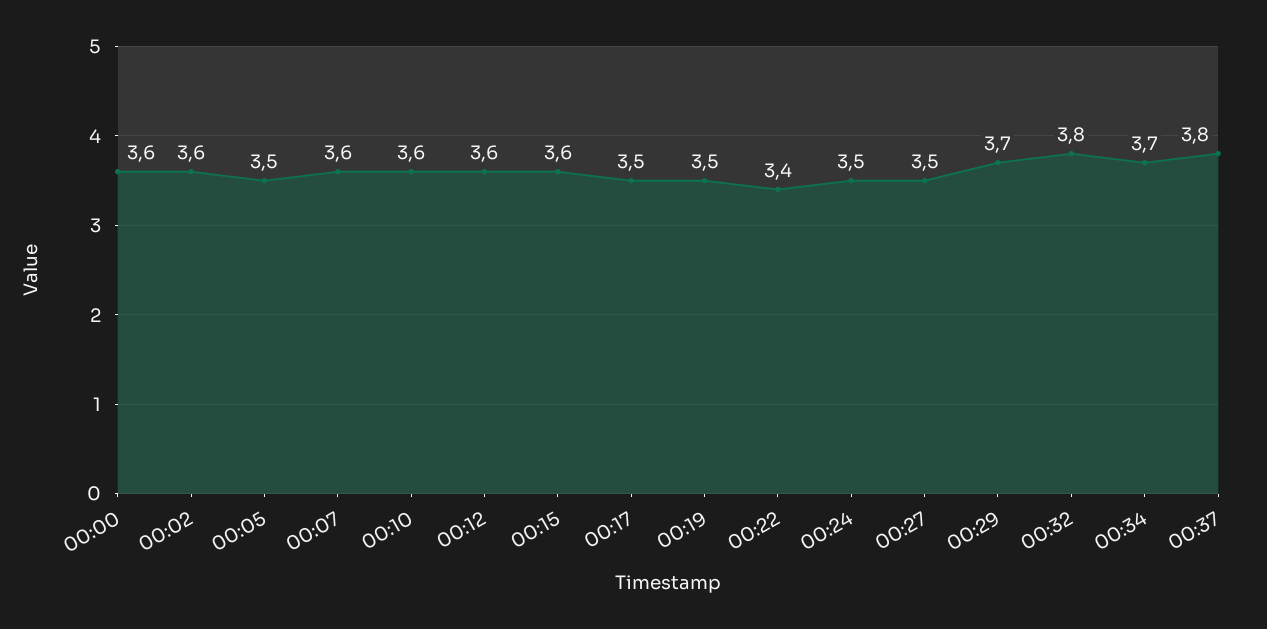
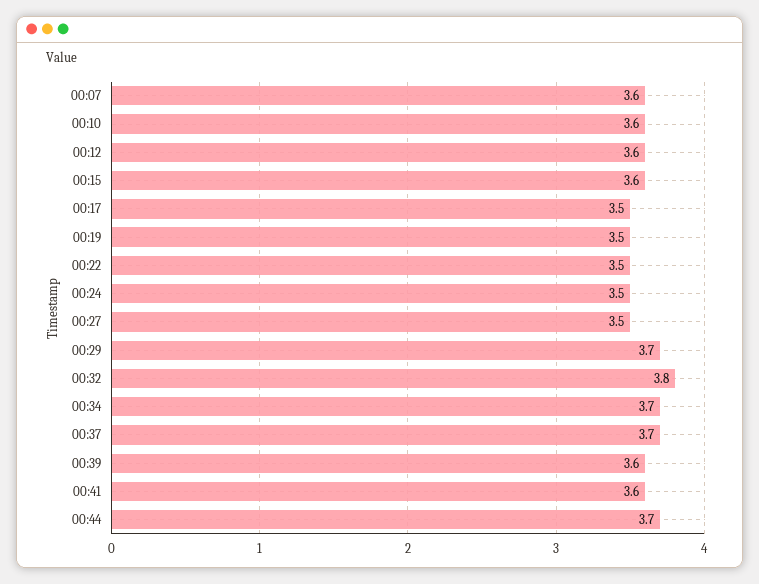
00:00: 3.6 -> none
00:02: 3.6 -> none
00:05: 3.5 -> none
00:22: 3.4 -> 3.5
00:37: 3.8 -> 3.7
00:39: none -> 3.6
00:41: none -> 3.6
00:44: none -> 3.7

